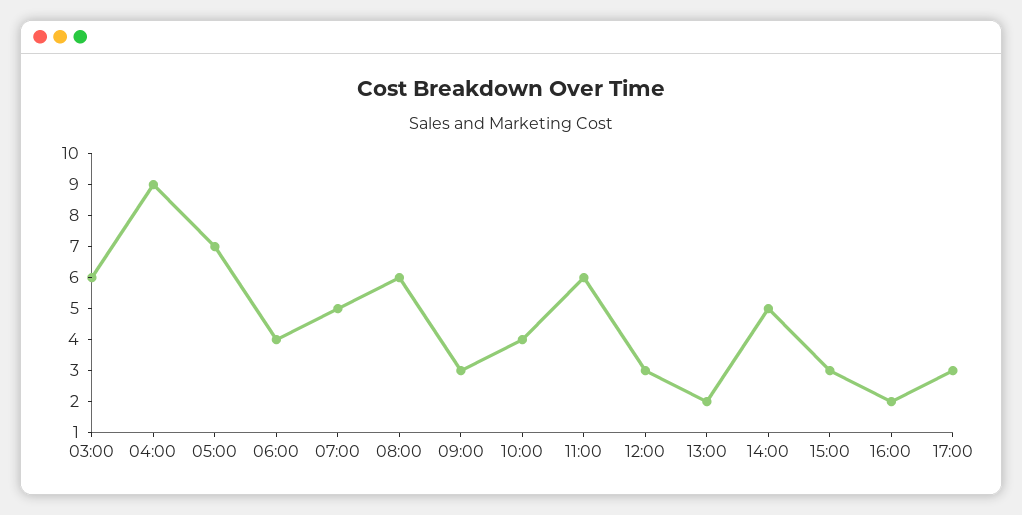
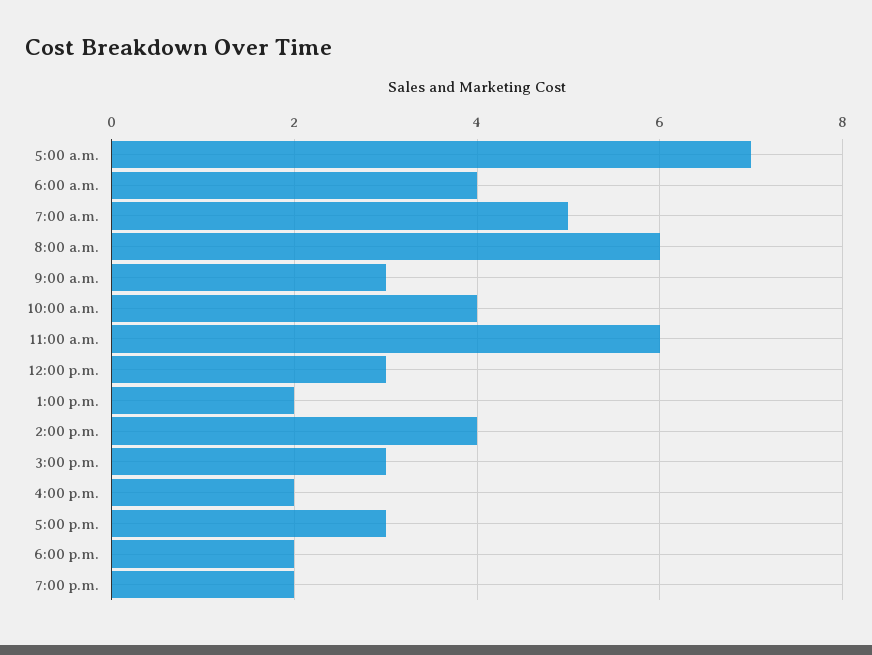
03:00: 6 -> none
04:00: 9 -> none
14:00: 5 -> 4
6:00 p.m.: none -> 2
7:00 p.m.: none -> 2

